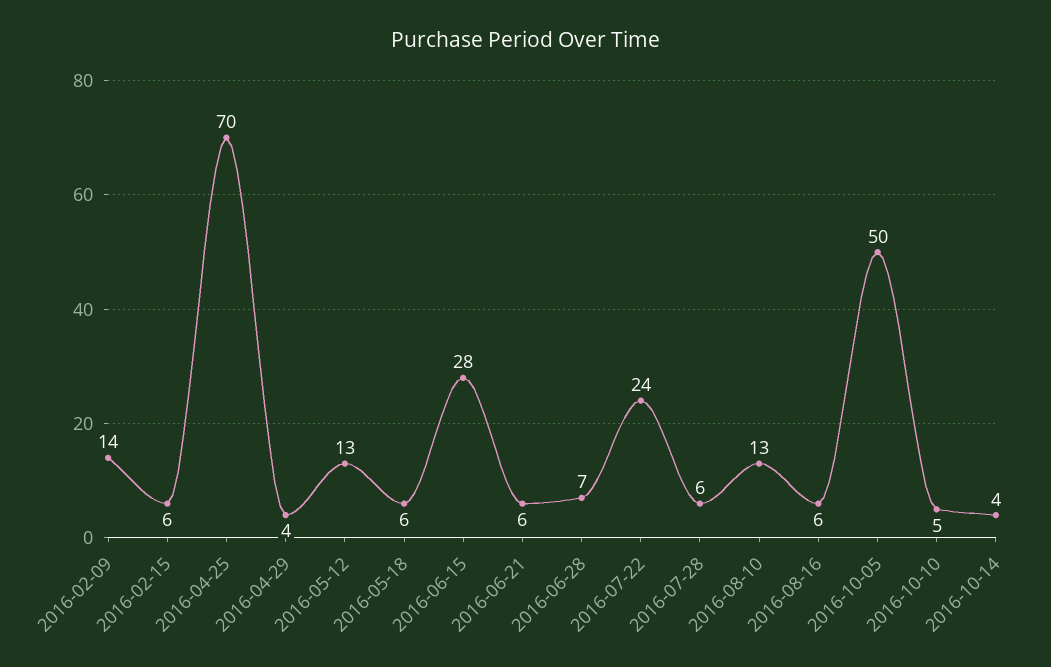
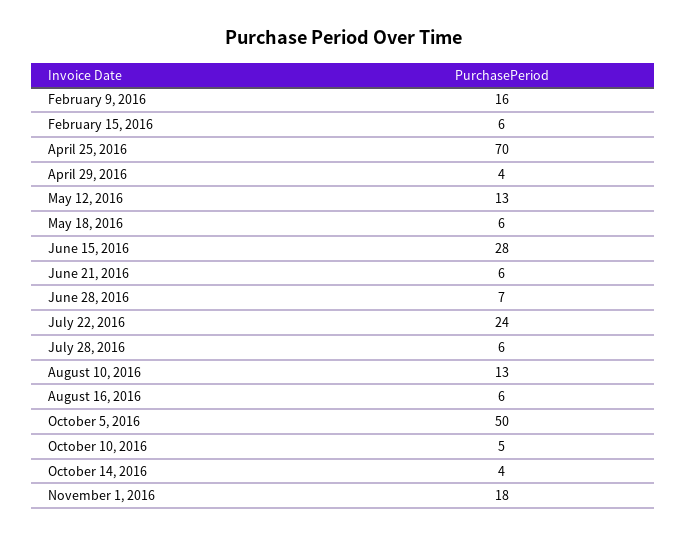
2016-02-09: 14 -> 16
November 1, 2016: none -> 18

